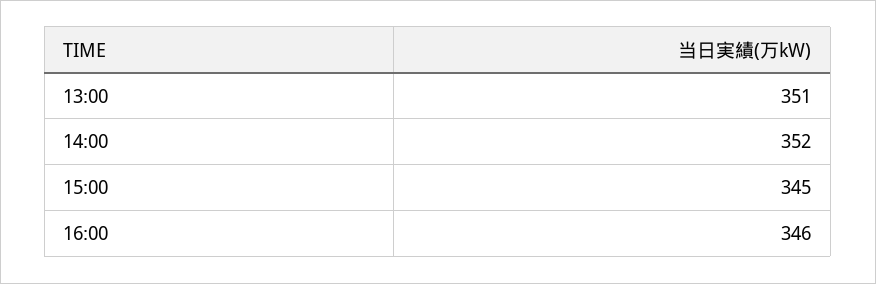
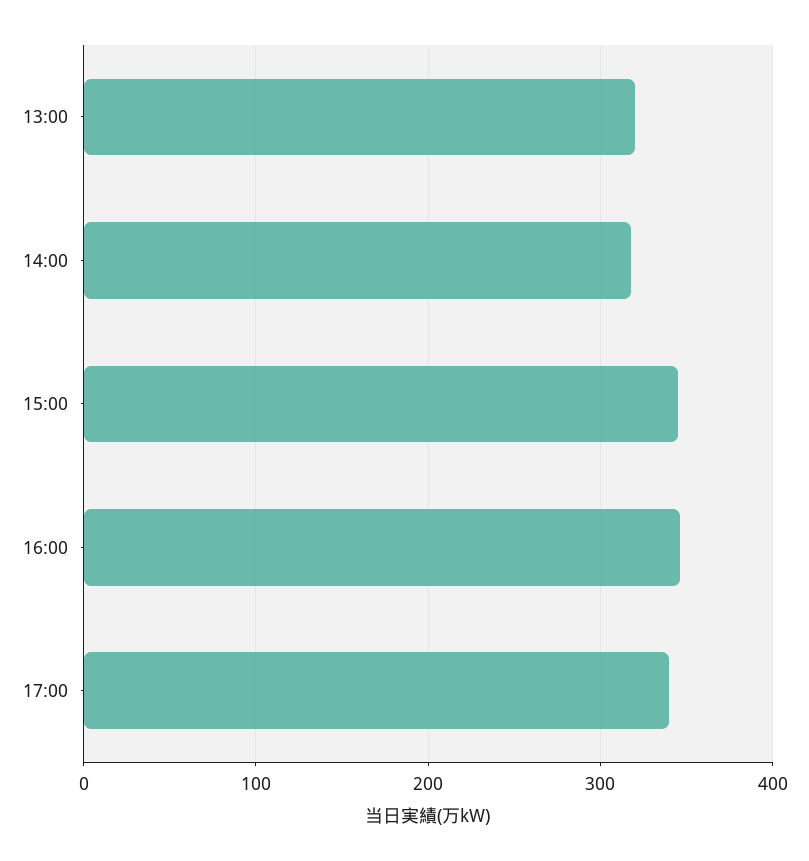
13:00: 351 -> 320
14:00: 352 -> 320
17:00: none -> 340

